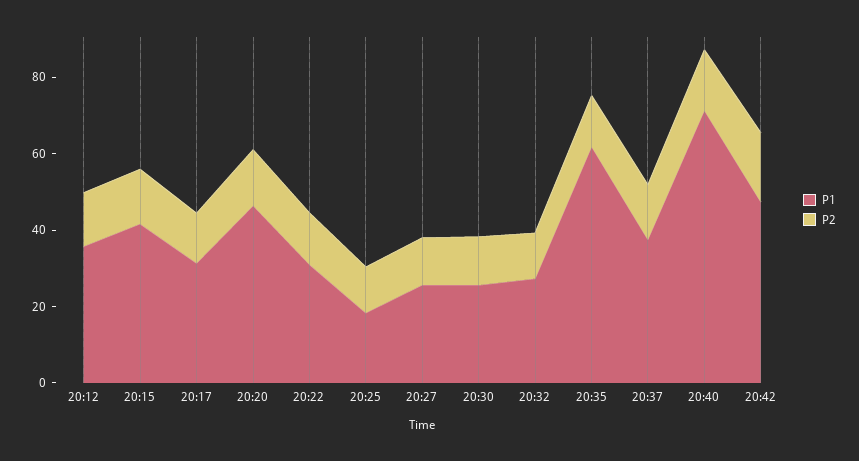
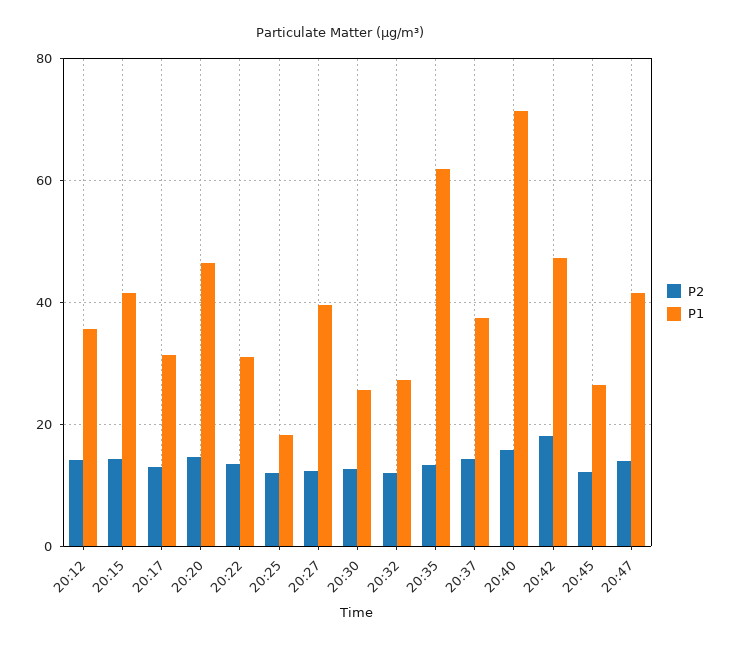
P1, 20:27: 25 -> 40
P2, 20:45: none -> 12
P1, 20:45: none -> 26
P2, 20:47: none -> 14
P1, 20:47: none -> 42

